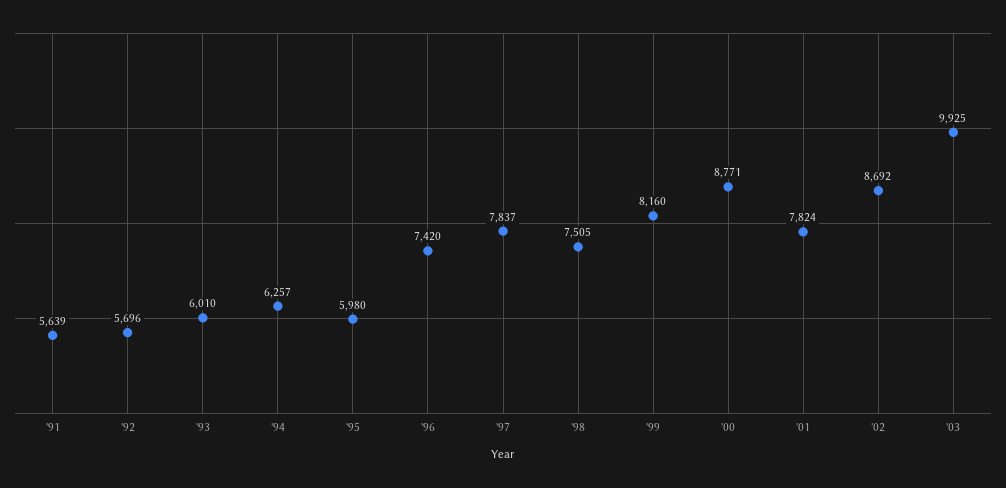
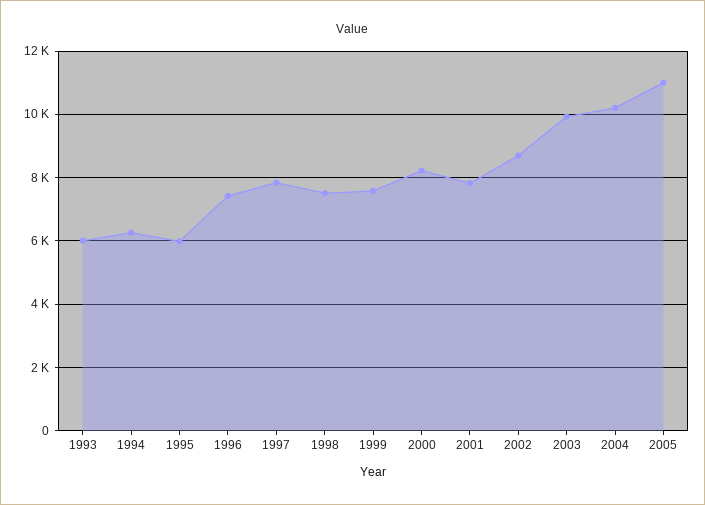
'91: 5639 -> none
'92: 5696 -> none
'99: 8160 -> 7600
'00: 8771 -> 8200
2004: none -> 10200
2005: none -> 11000

